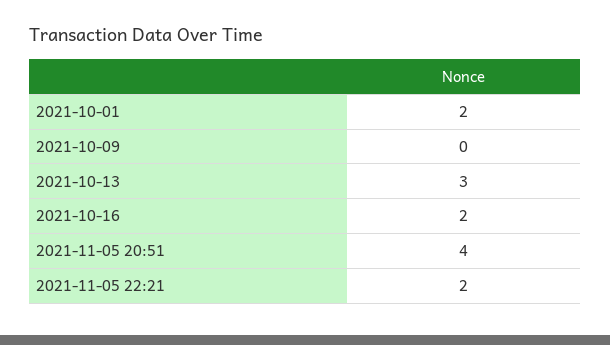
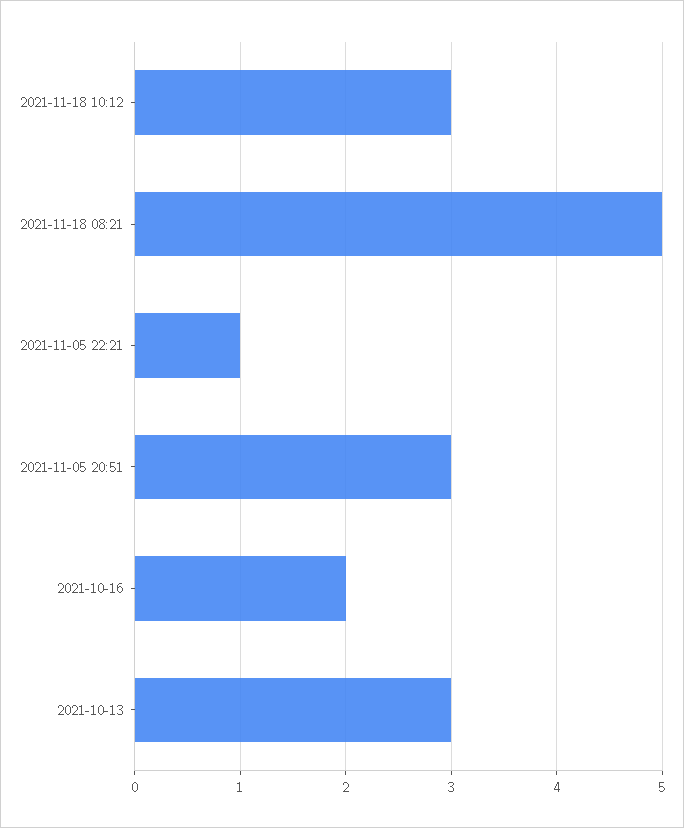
2021-10-01: 2 -> none
2021-10-09: 0 -> none
2021-11-05 20:51: 4 -> 3
2021-11-05 22:21: 2 -> 1
2021-11-18 10:12: none -> 3
2021-11-18 08:21: none -> 5

